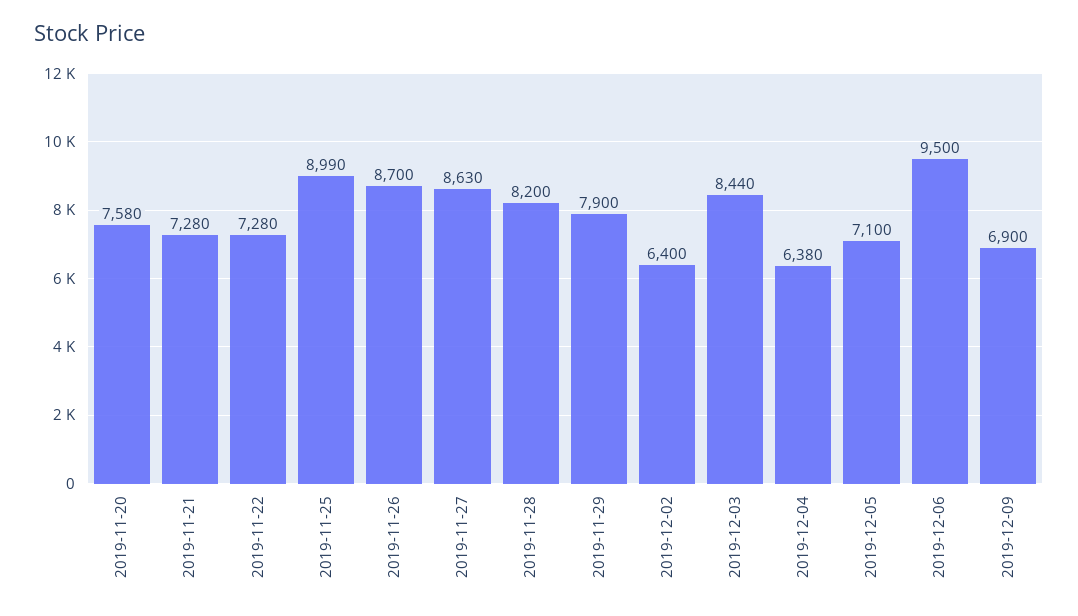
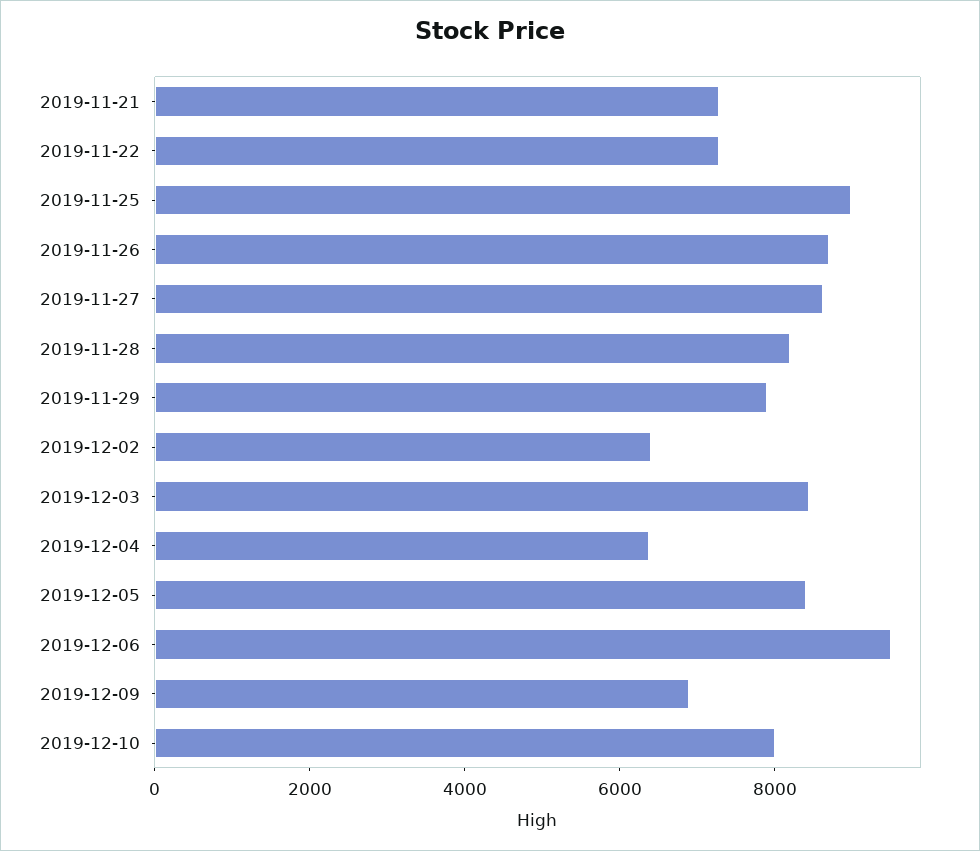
2019-11-20: 7580 -> none
2019-12-05: 7100 -> 8500
2019-12-10: none -> 8000

